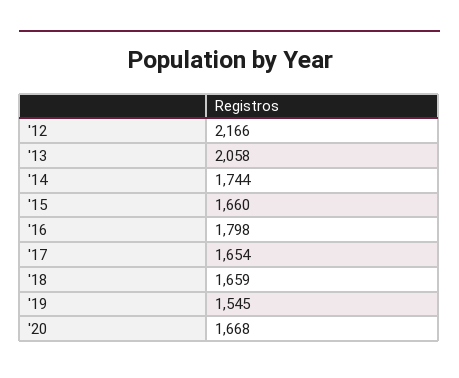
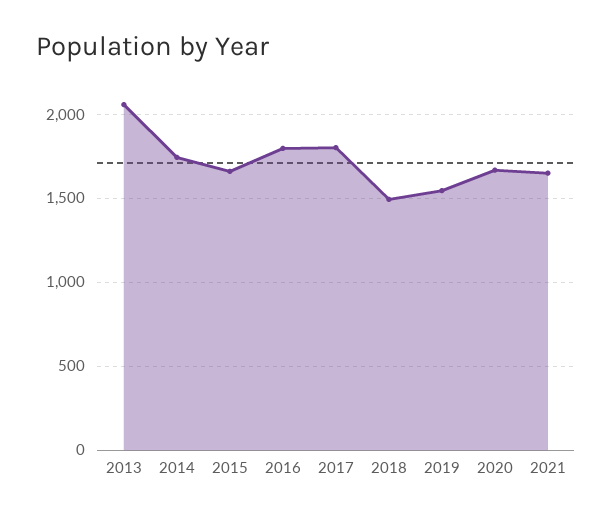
'12: 2166 -> none
'17: 1654 -> 1800
'18: 1659 -> 1500
2021: none -> 1650

